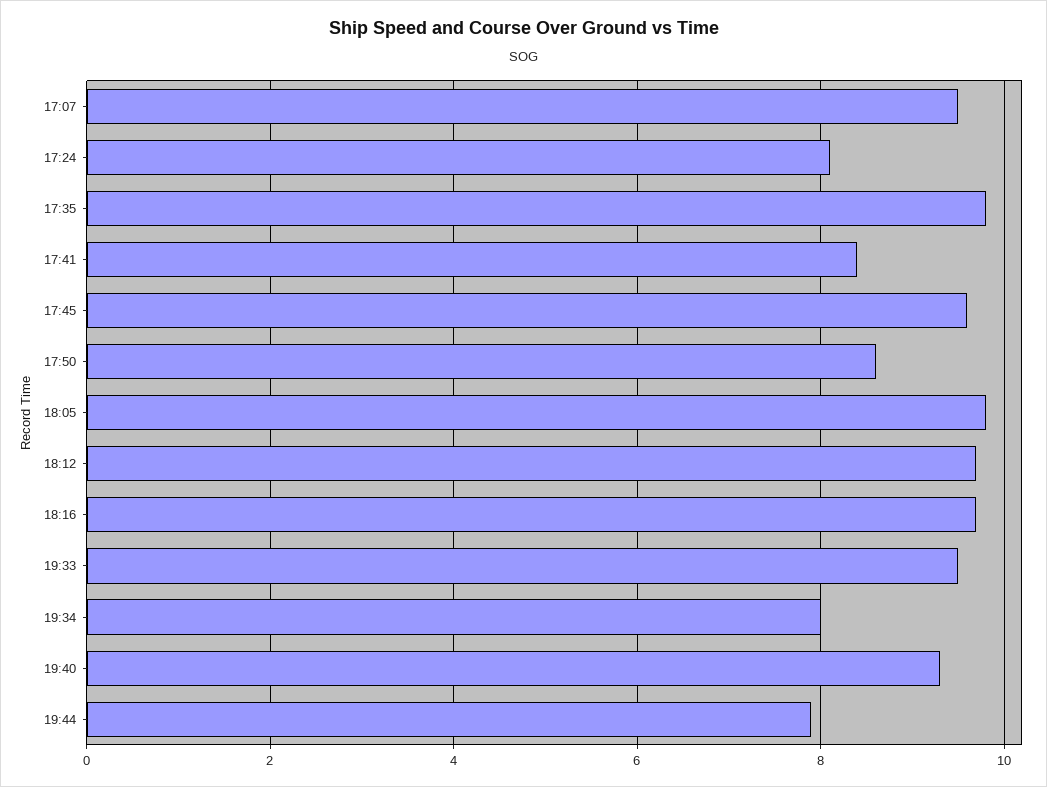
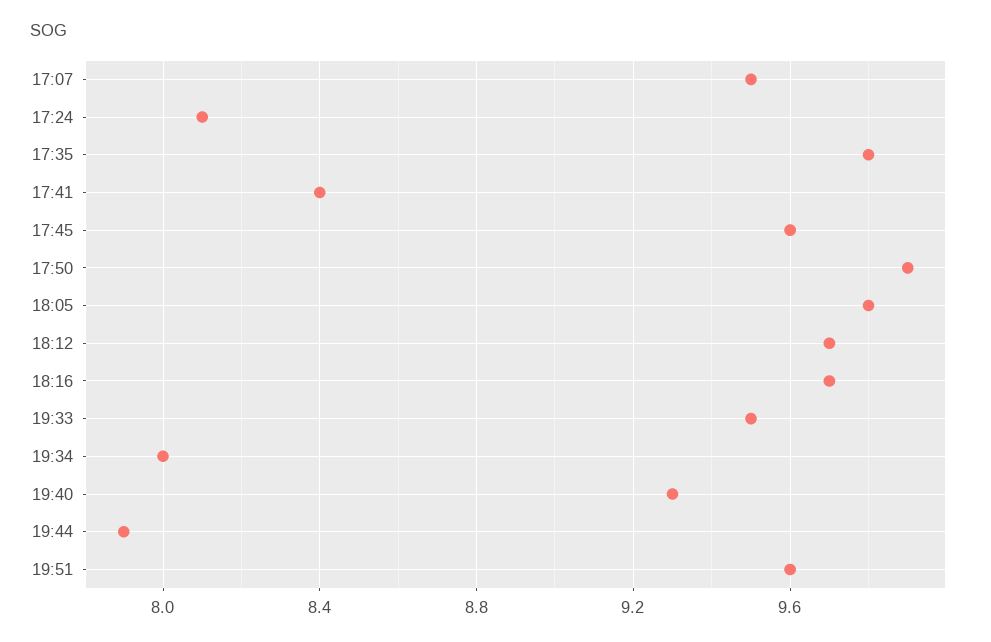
17:50: 8.5 -> 9.9
19:51: none -> 9.6

